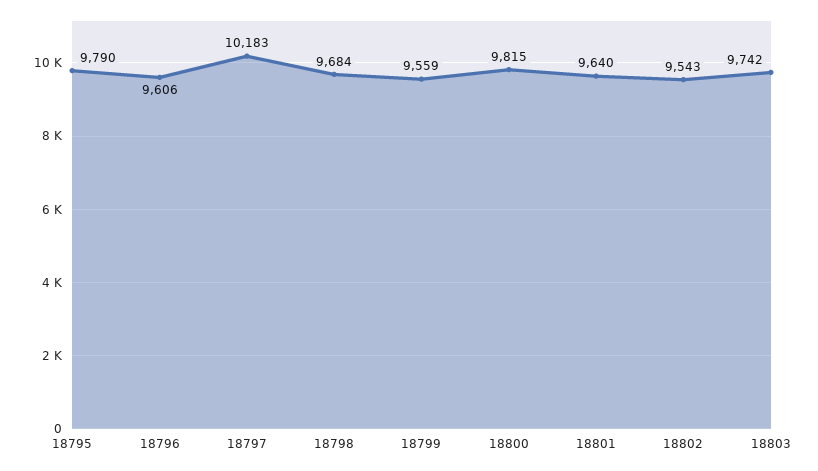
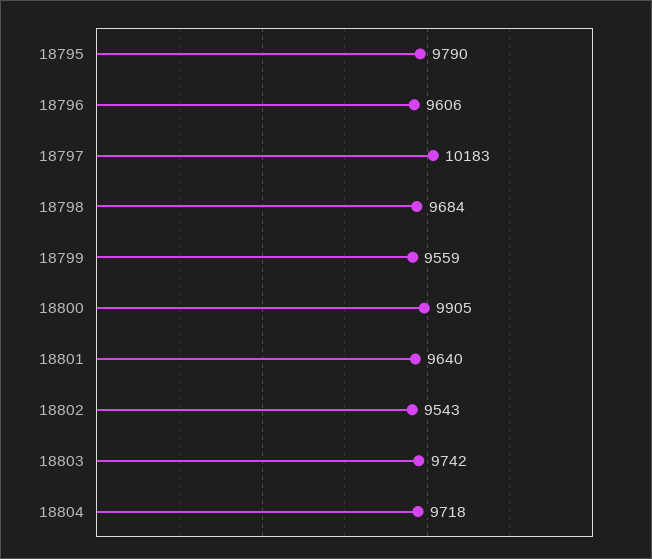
18800: 9815 -> 9905
18804: none -> 9718

